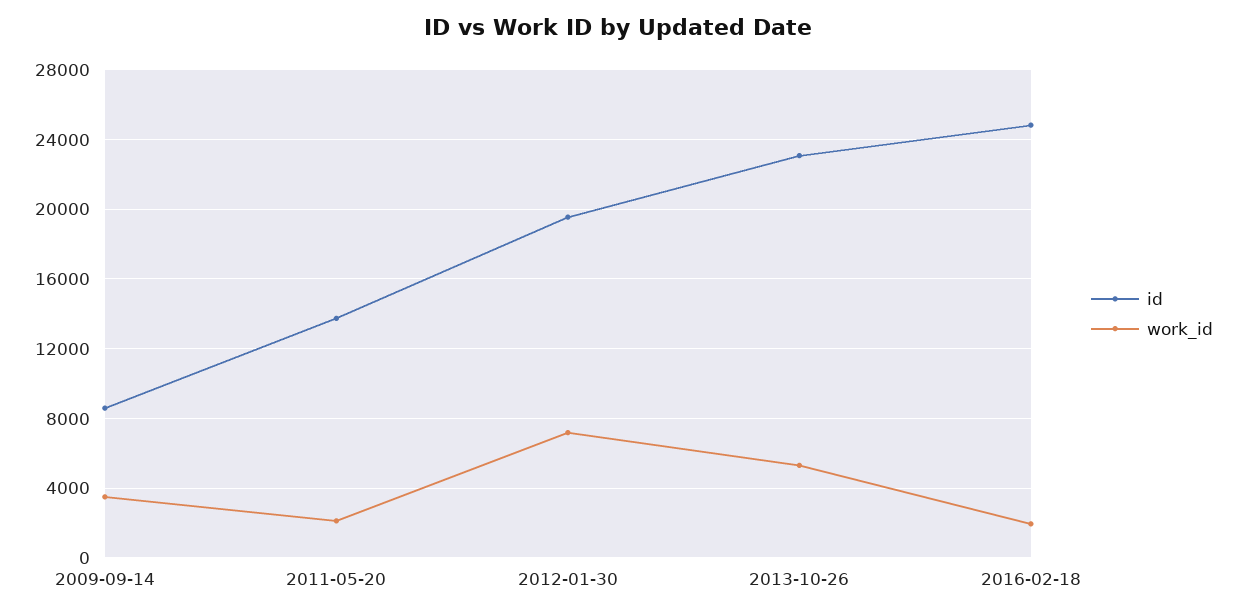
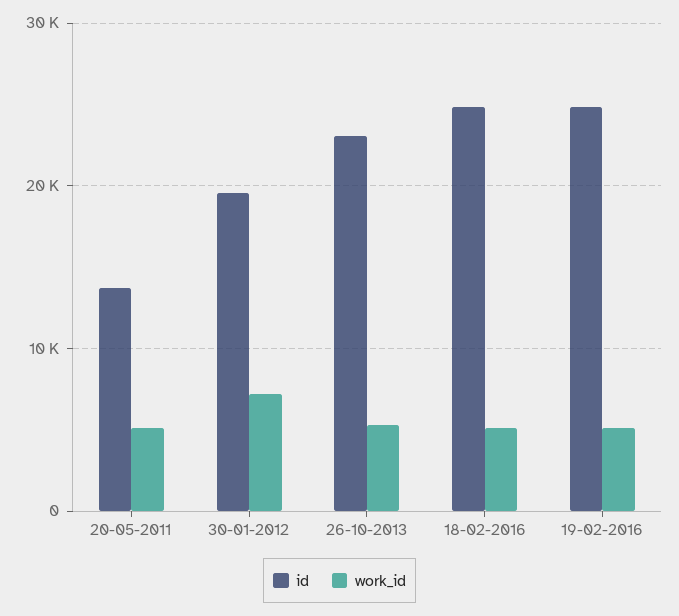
id, 2009-09-14: 8500 -> none
work_id, 2009-09-14: 3500 -> none
work_id, 2011-05-20: 2000 -> 5000
work_id, 2016-02-18: 2000 -> 5000
id, 19-02-2016: none -> 25000
work_id, 19-02-2016: none -> 5000

